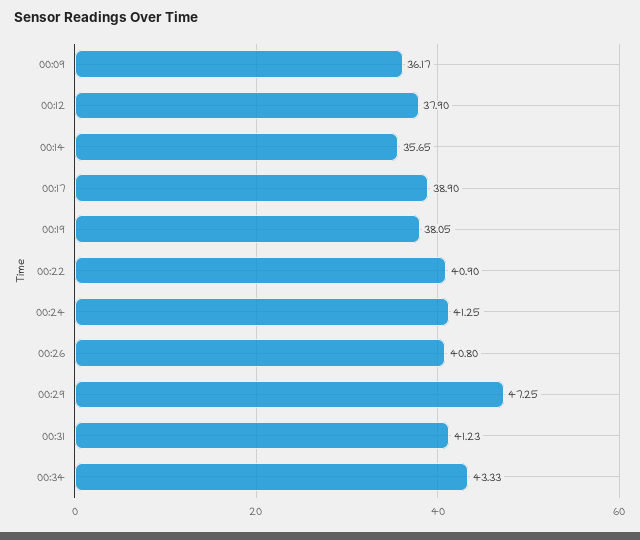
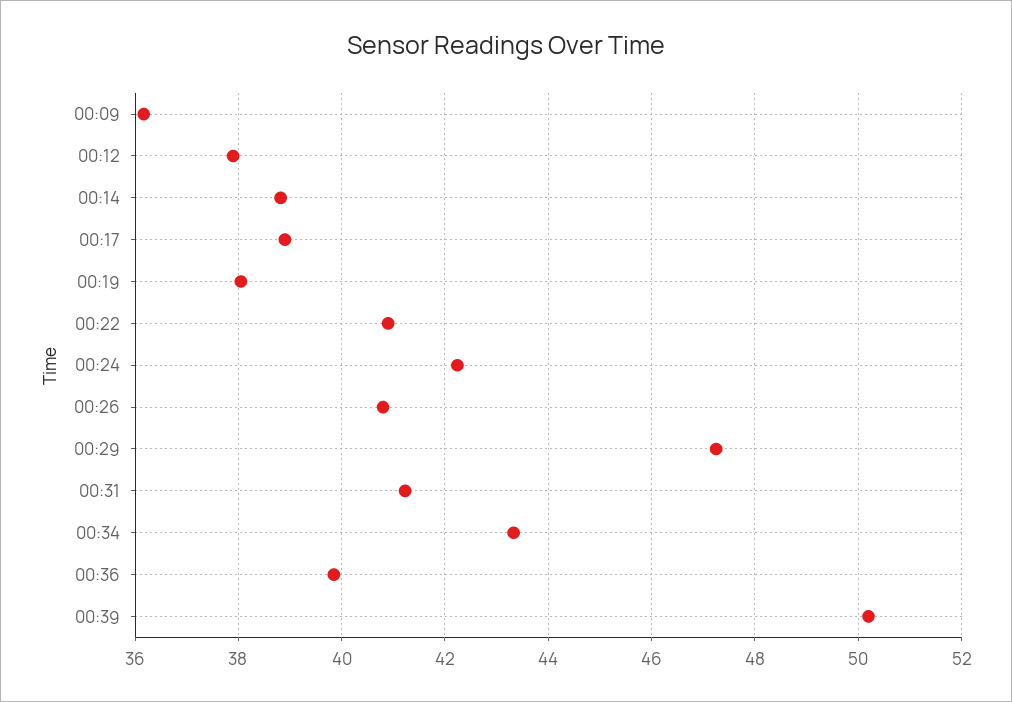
00:14: 35.65 -> 38.8
00:24: 41.25 -> 42.2
00:36: none -> 39.8
00:39: none -> 50.2

